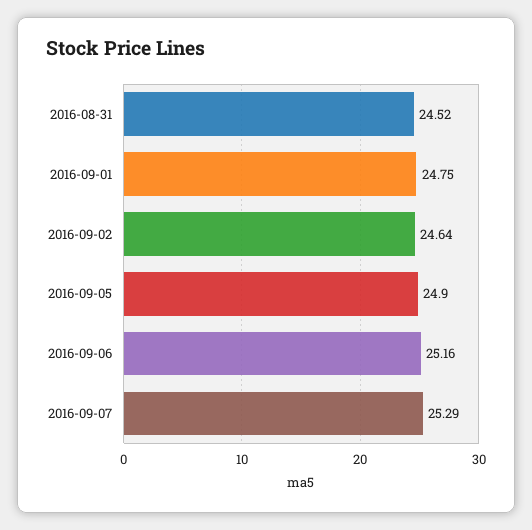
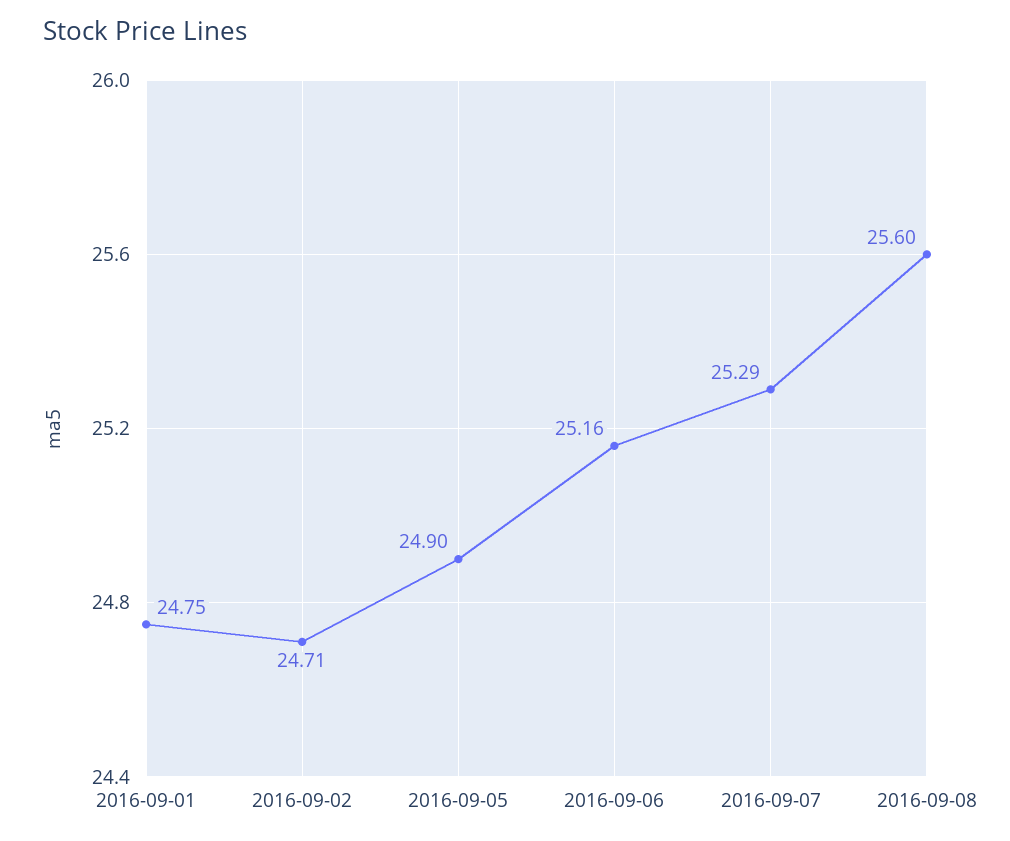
2016-08-31: 24.52 -> none
2016-09-02: 24.64 -> 24.71
2016-09-08: none -> 25.6

